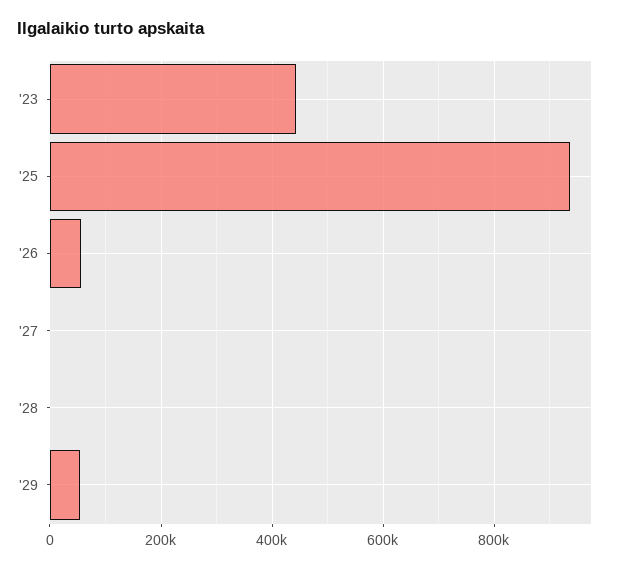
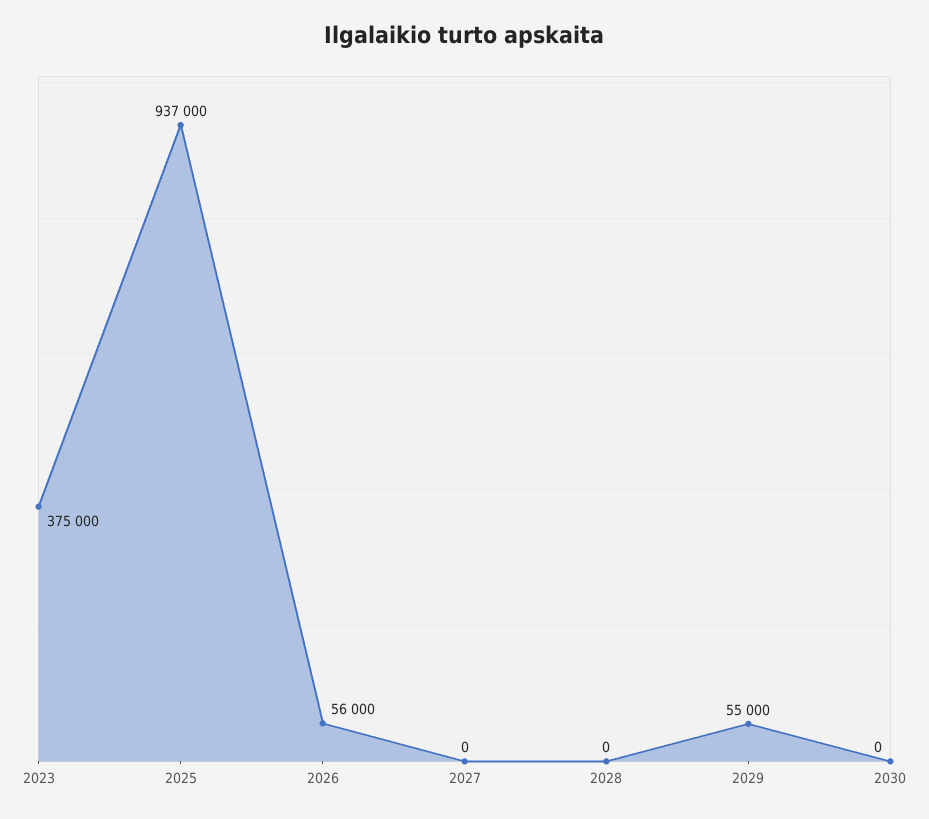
'23: 440000 -> 375000
2030: none -> 0

